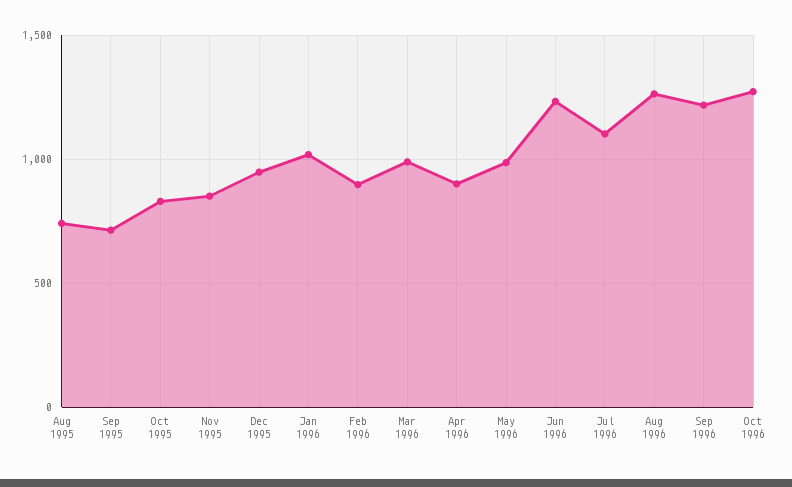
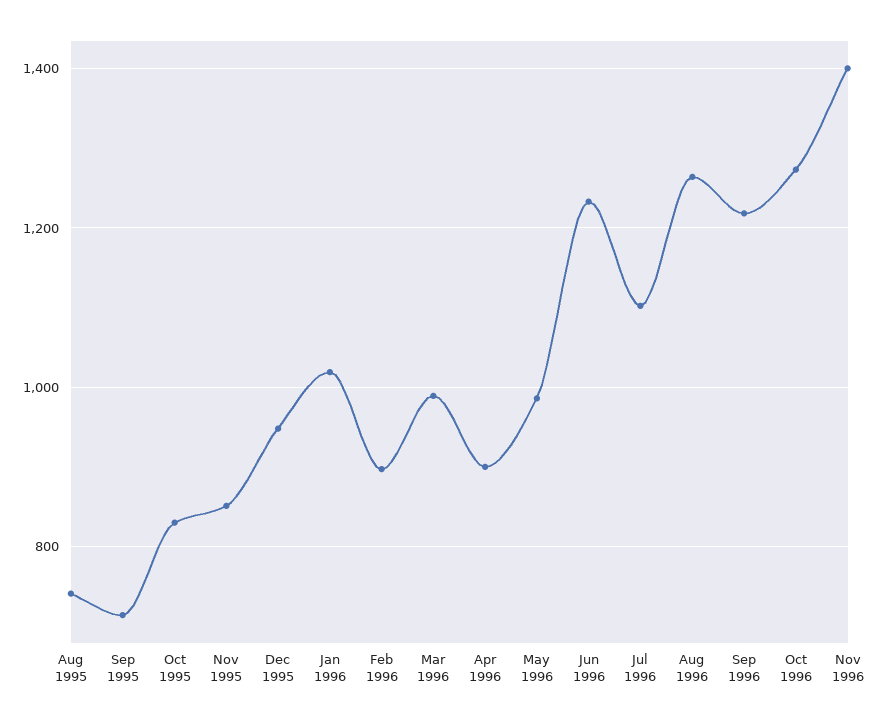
Nov 1996: none -> 1400

